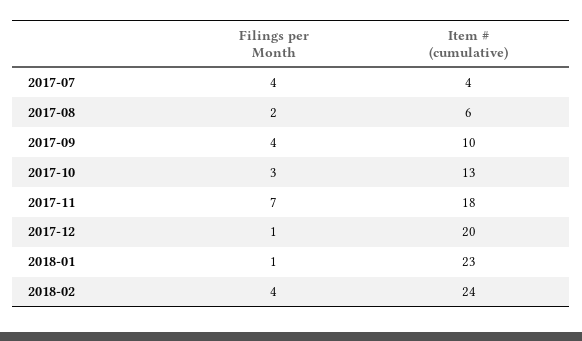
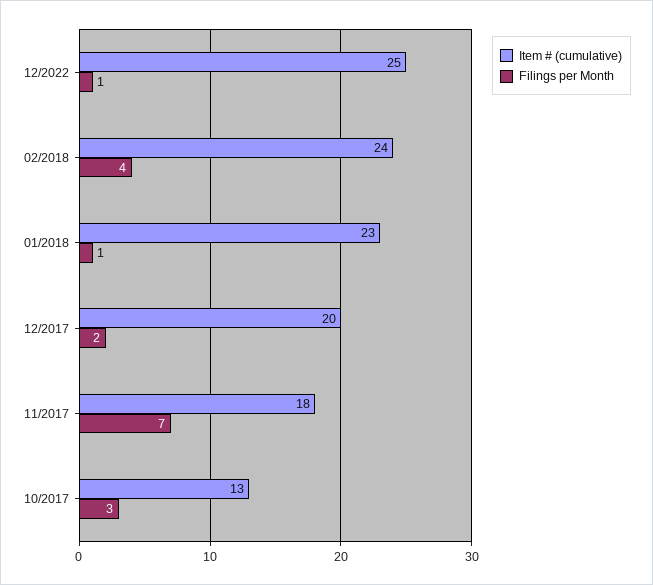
Filings per Month, 2017-07: 4 -> none
Item # (cumulative), 2017-07: 4 -> none
Filings per Month, 2017-08: 2 -> none
Item # (cumulative), 2017-08: 6 -> none
Filings per Month, 2017-09: 4 -> none
Item # (cumulative), 2017-09: 10 -> none
Filings per Month, 2017-12: 1 -> 2
Item # (cumulative), 12/2022: none -> 25
Filings per Month, 12/2022: none -> 1

